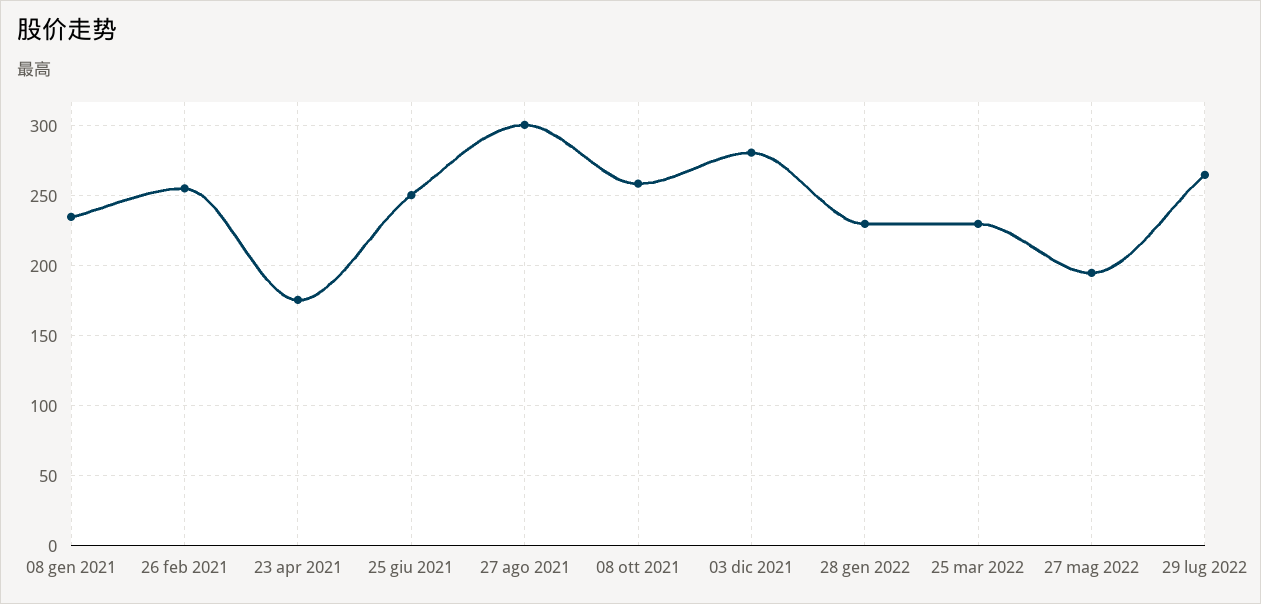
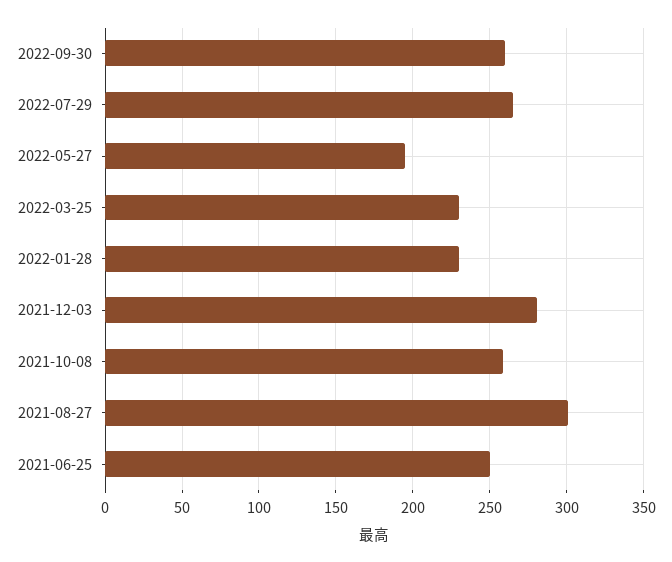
08 gen 2021: 235 -> none
26 feb 2021: 255 -> none
23 apr 2021: 175 -> none
2022-09-30: none -> 260

